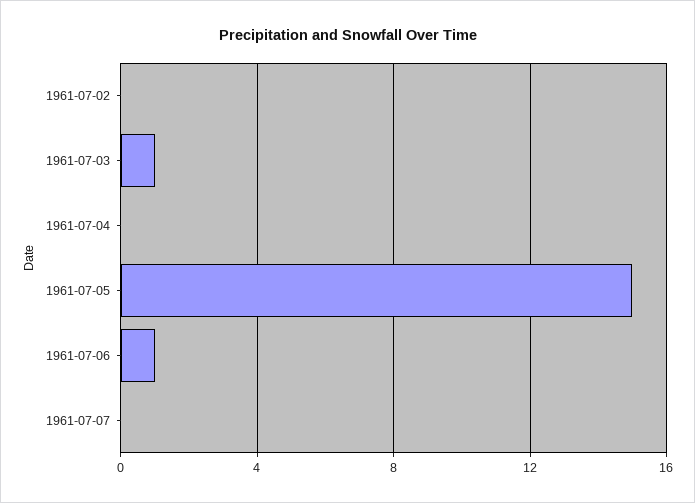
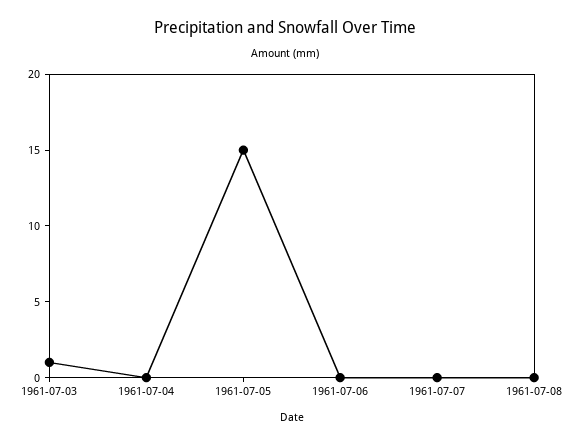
1961-07-02: 0 -> none
1961-07-06: 1 -> 0
1961-07-08: none -> 0

